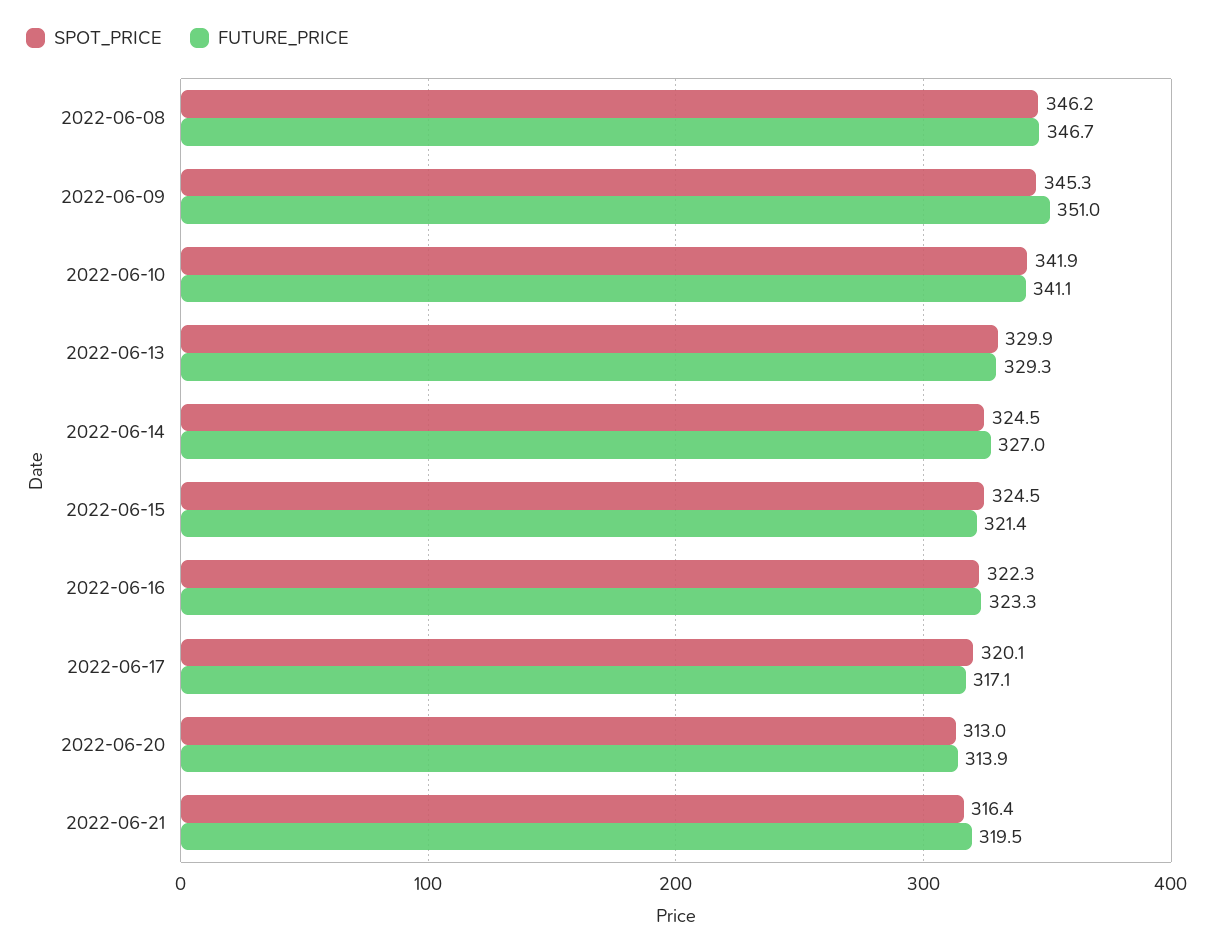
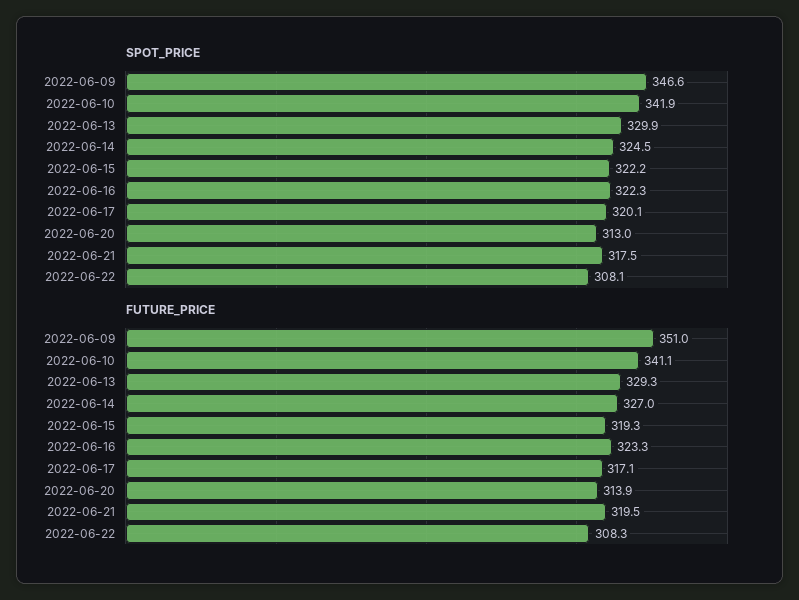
SPOT_PRICE, 2022-06-08: 346.2 -> none
FUTURE_PRICE, 2022-06-08: 346.7 -> none
SPOT_PRICE, 2022-06-09: 345.3 -> 346.6
SPOT_PRICE, 2022-06-15: 324.5 -> 322.2
FUTURE_PRICE, 2022-06-15: 321.4 -> 319.3
SPOT_PRICE, 2022-06-21: 316.4 -> 317.5
SPOT_PRICE, 2022-06-22: none -> 308.1
FUTURE_PRICE, 2022-06-22: none -> 308.3

